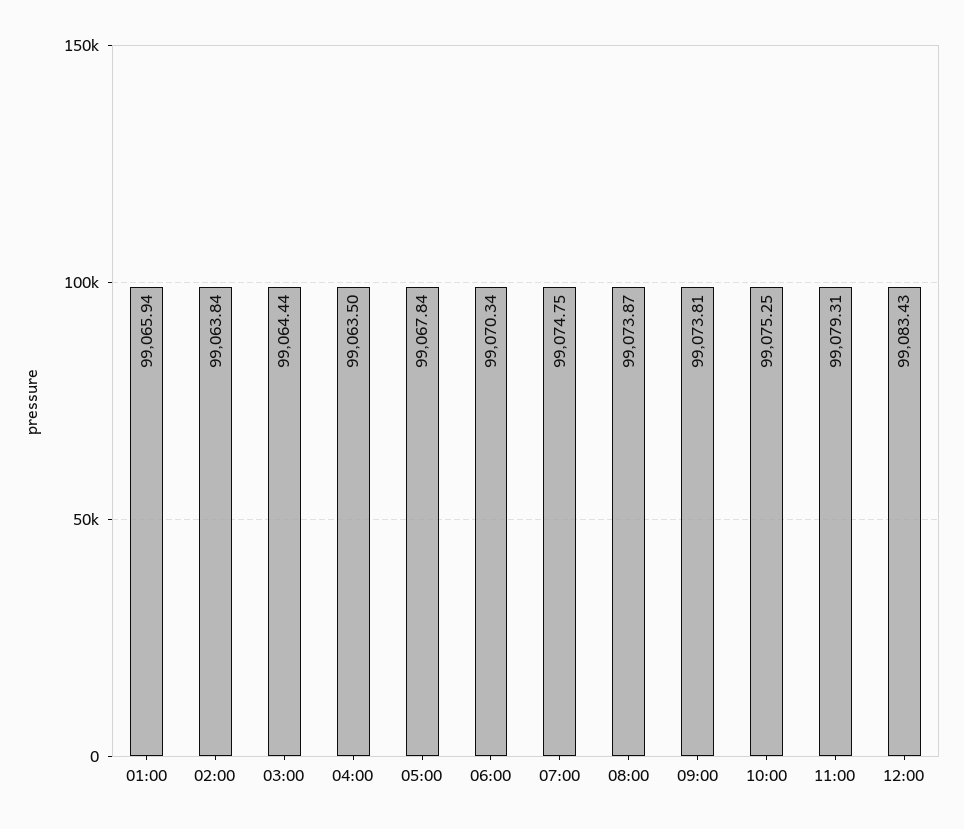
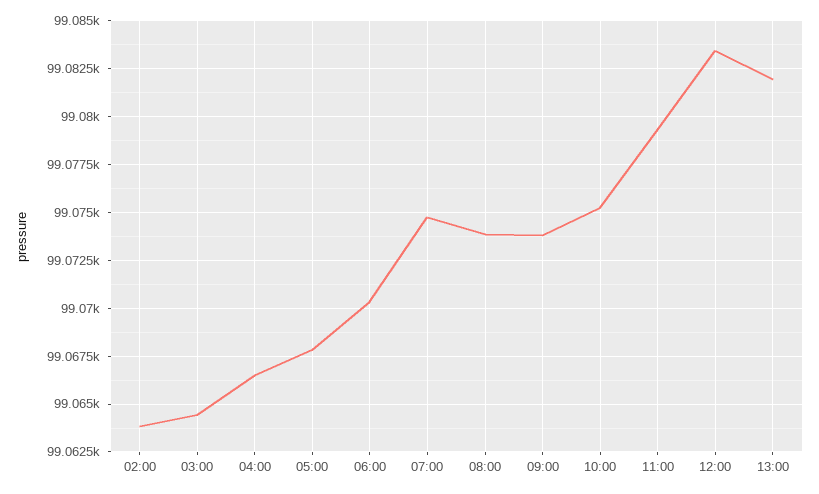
01:00: 99065.94 -> none
04:00: 99063.5 -> 99066.5
13:00: none -> 99082

